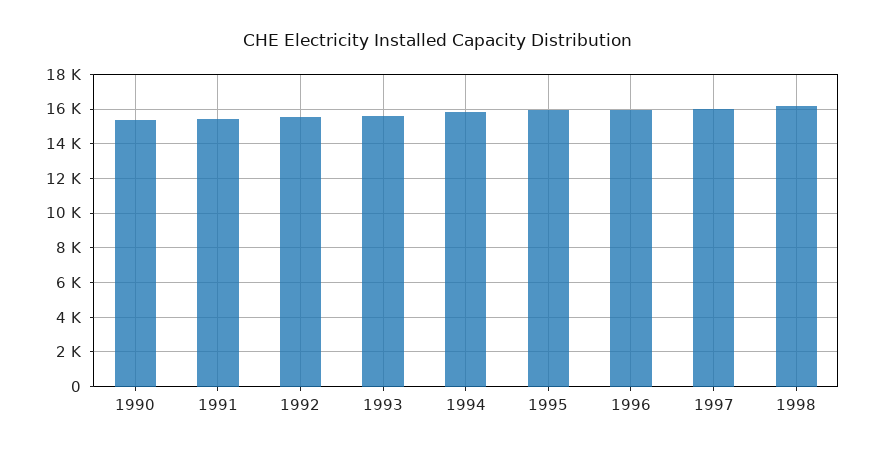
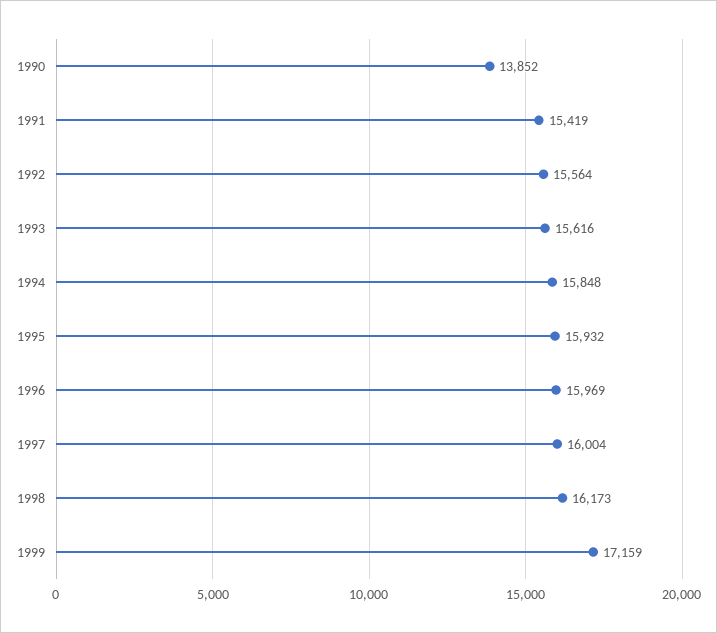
1990: 15500 -> 13852
1999: none -> 17159

